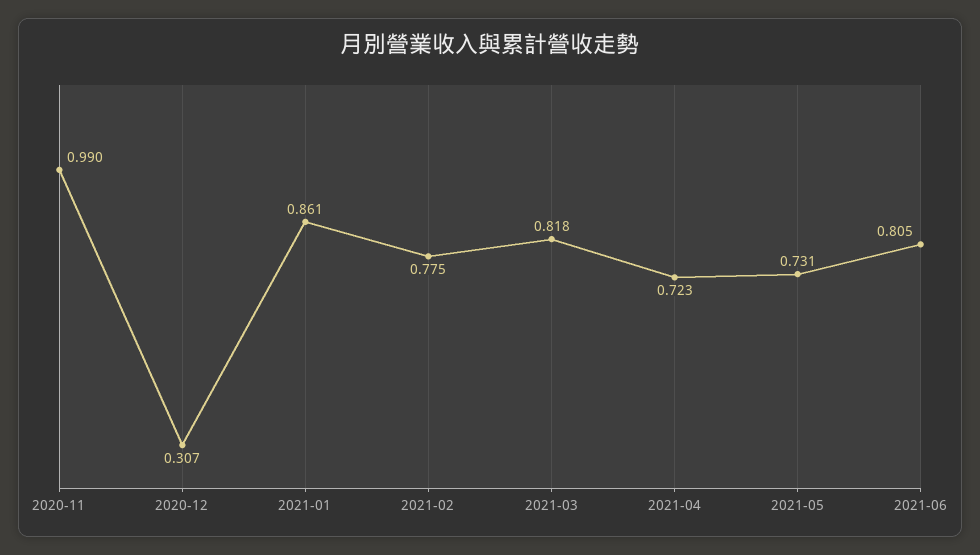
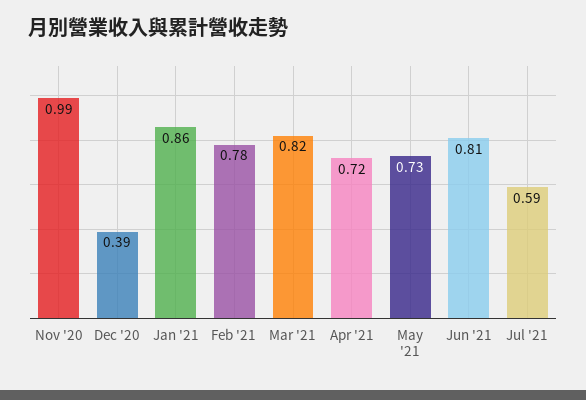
2020-12: 0.307 -> 0.39
Jul '21: none -> 0.59

